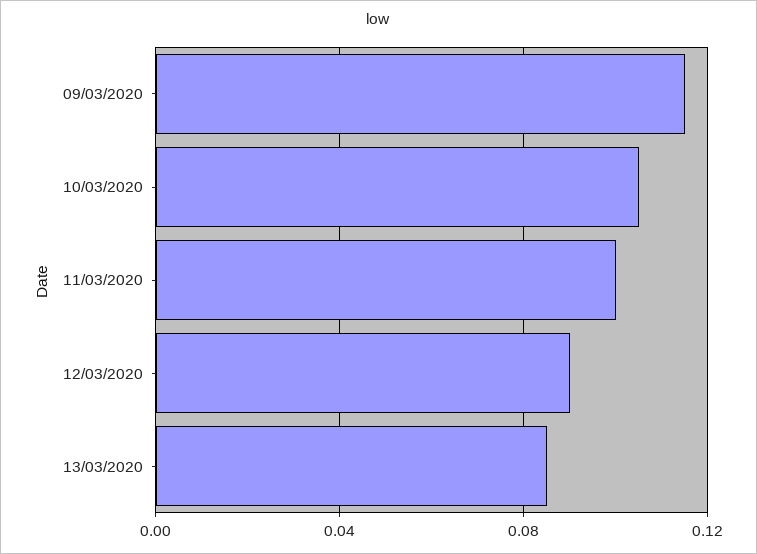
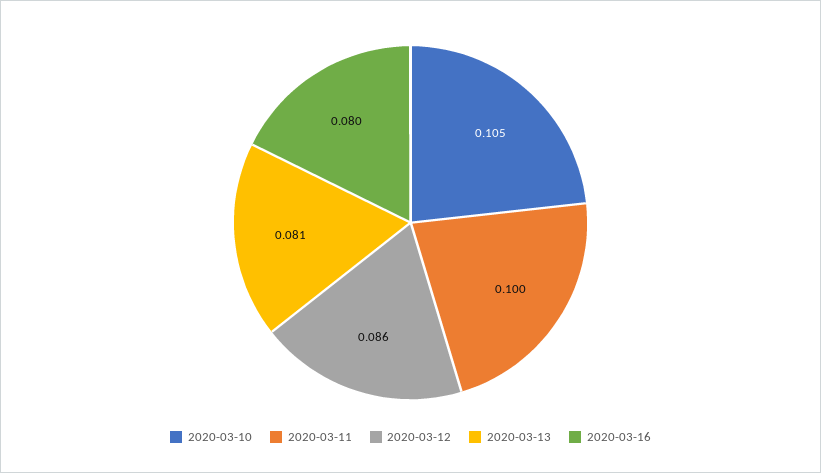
09/03/2020: 0.115 -> none
12/03/2020: 0.09 -> 0.086
13/03/2020: 0.085 -> 0.081
2020-03-16: none -> 0.08

